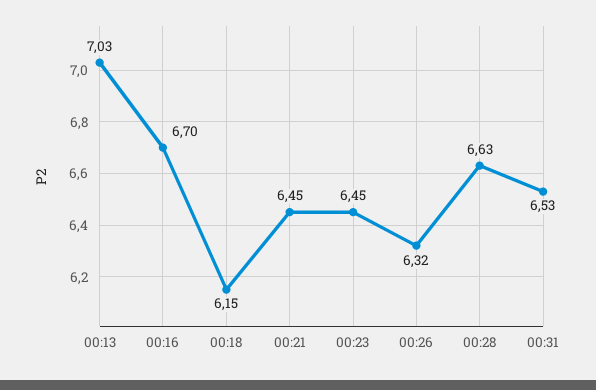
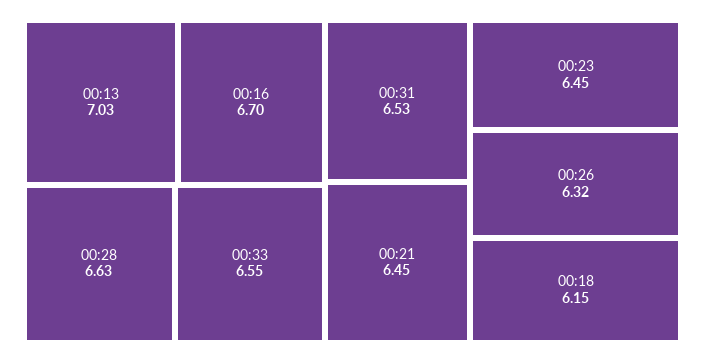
00:33: none -> 6.55

